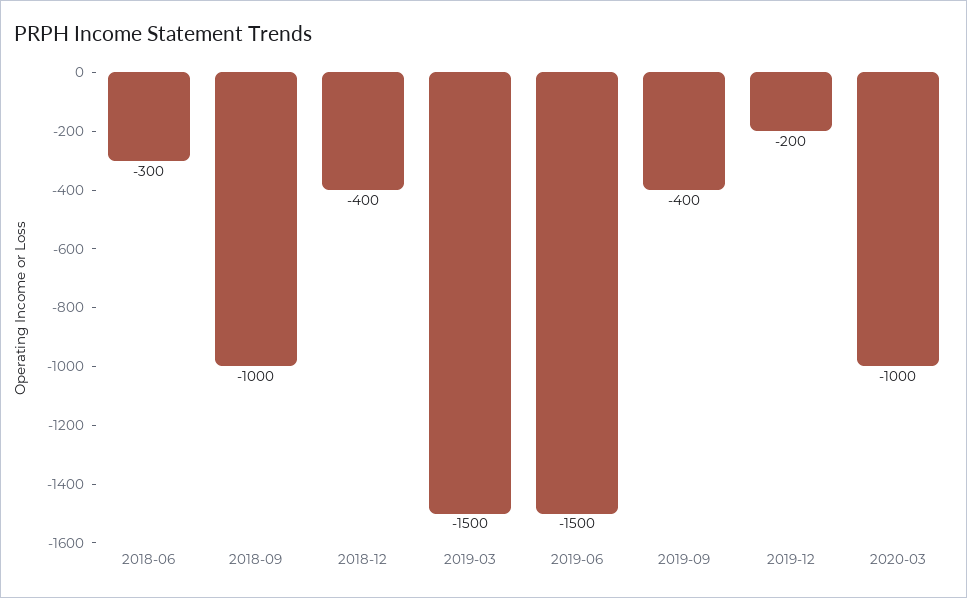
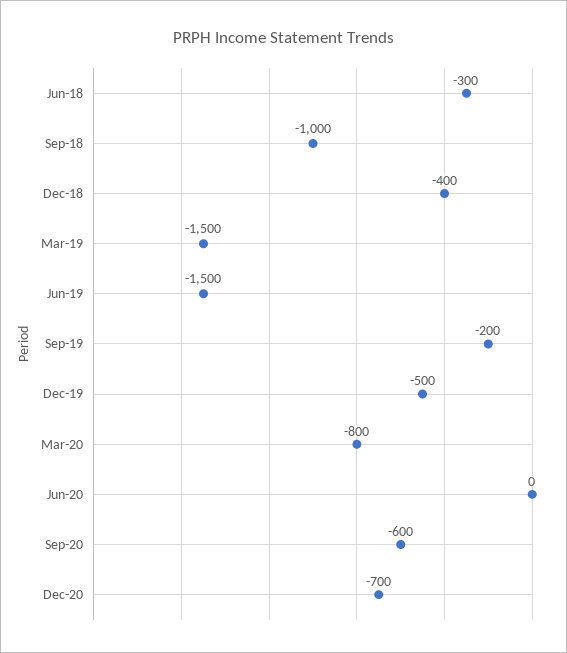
2019-09: -400 -> -200
2019-12: -200 -> -500
2020-03: -1000 -> -800
Jun-20: none -> 0
Sep-20: none -> -600
Dec-20: none -> -700

